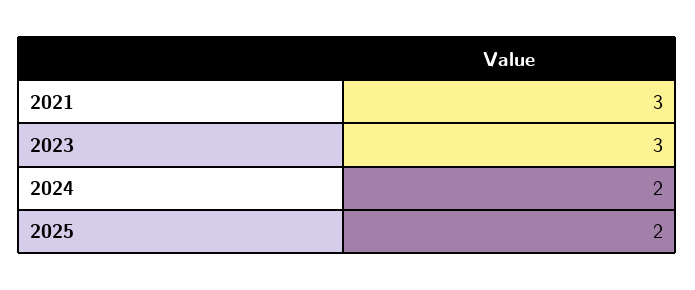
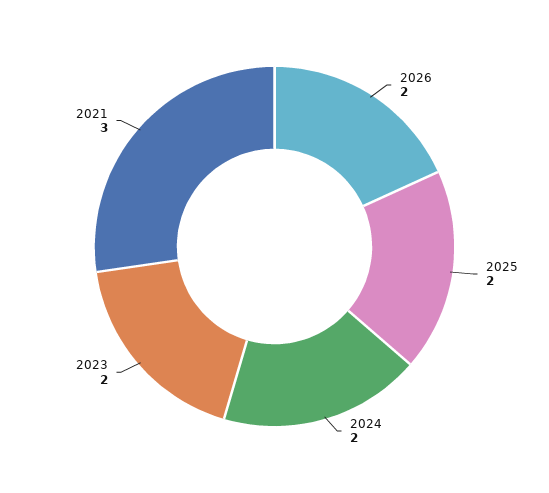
2023: 3 -> 2
2026: none -> 2

